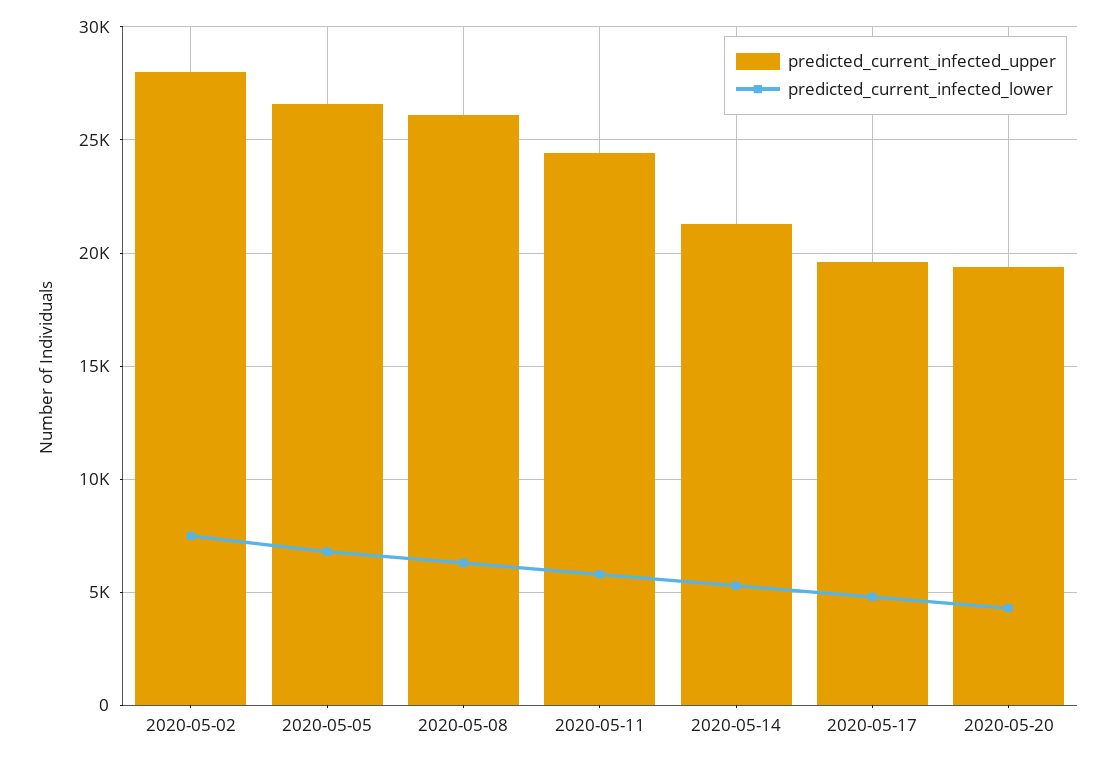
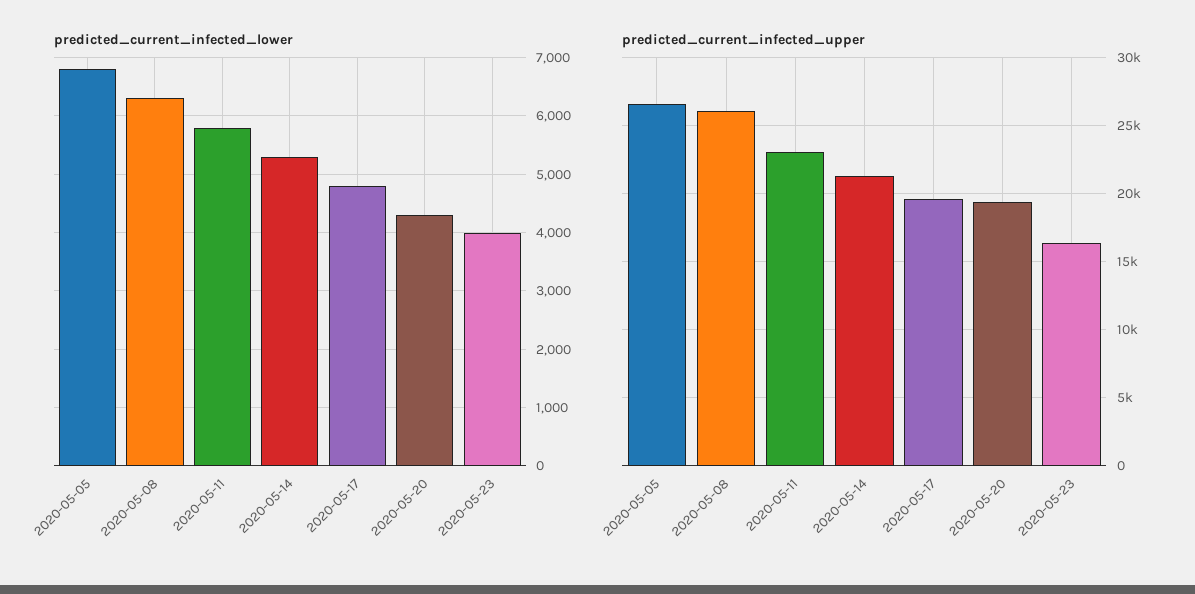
predicted_current_infected_upper, 2020-05-02: 28000 -> none
predicted_current_infected_lower, 2020-05-02: 7500 -> none
predicted_current_infected_upper, 2020-05-11: 24500 -> 23000
predicted_current_infected_lower, 2020-05-23: none -> 4000
predicted_current_infected_upper, 2020-05-23: none -> 16500

